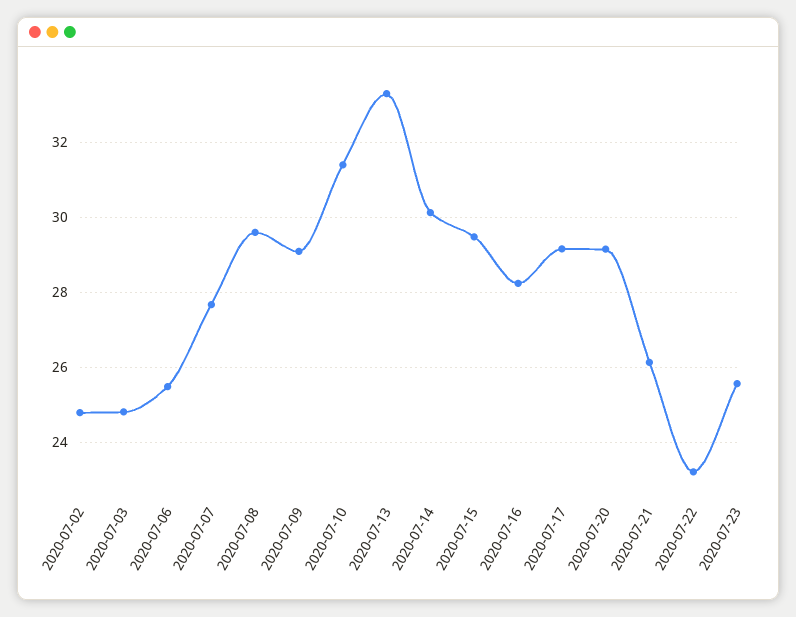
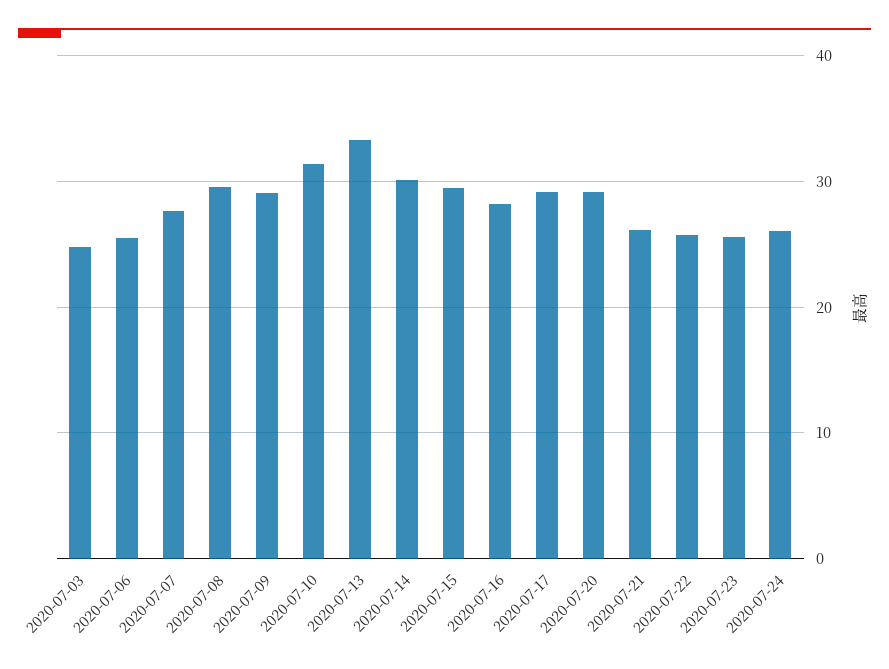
2020-07-02: 24.8 -> none
2020-07-22: 23.2 -> 26
2020-07-24: none -> 26

